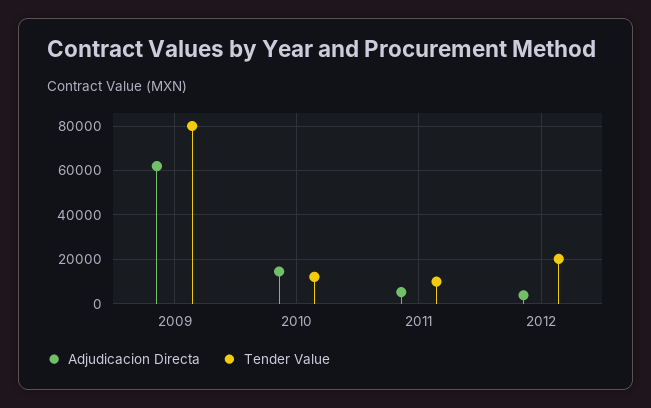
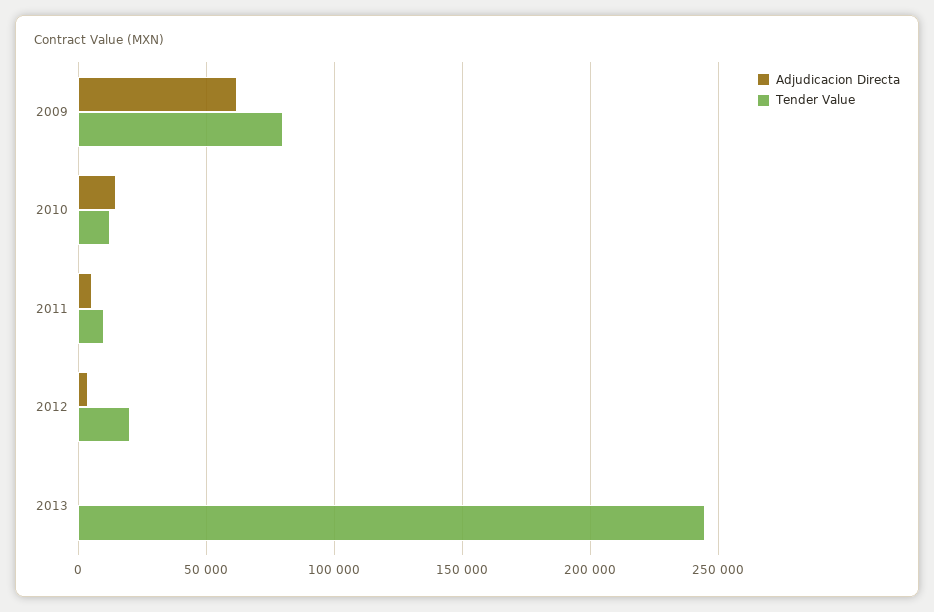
Adjudicacion Directa, 2013: none -> 0
Tender Value, 2013: none -> 245000

